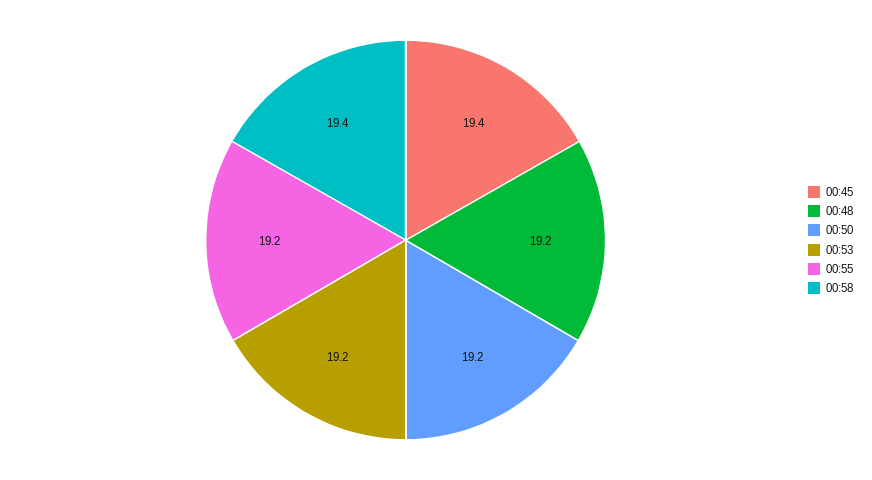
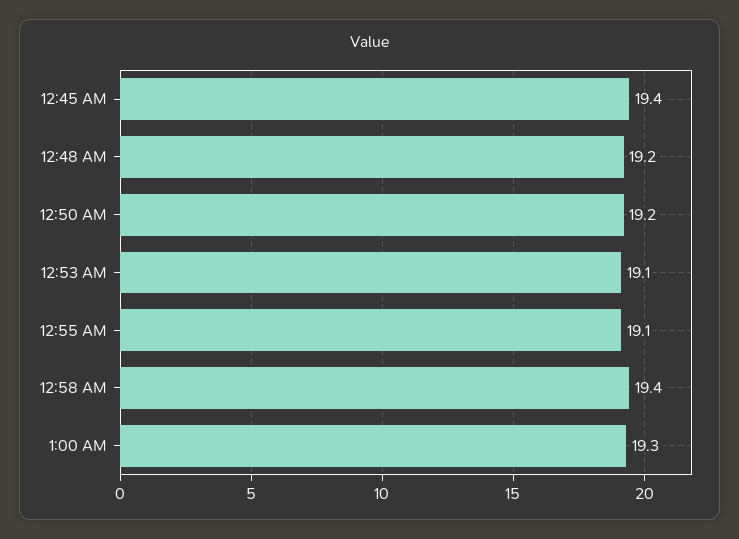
00:53: 19.2 -> 19.1
00:55: 19.2 -> 19.1
1:00 AM: none -> 19.3

